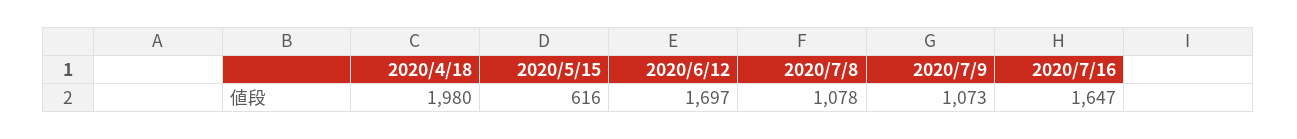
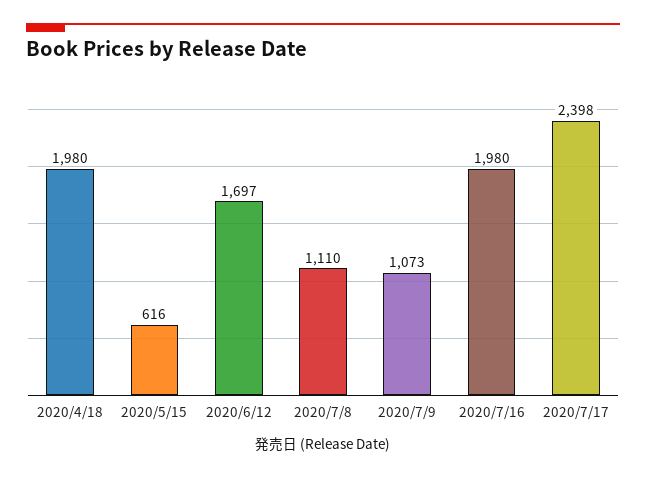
2020/7/8: 1078 -> 1110
2020/7/16: 1647 -> 1980
2020/7/17: none -> 2398

